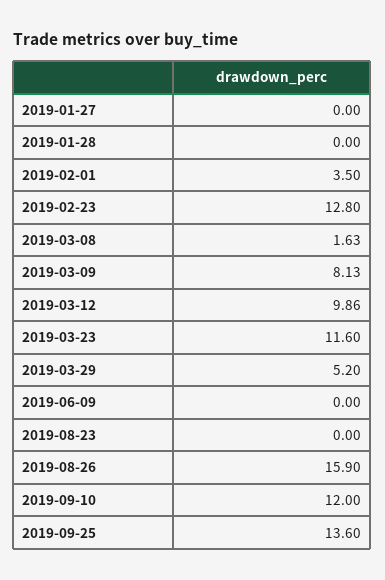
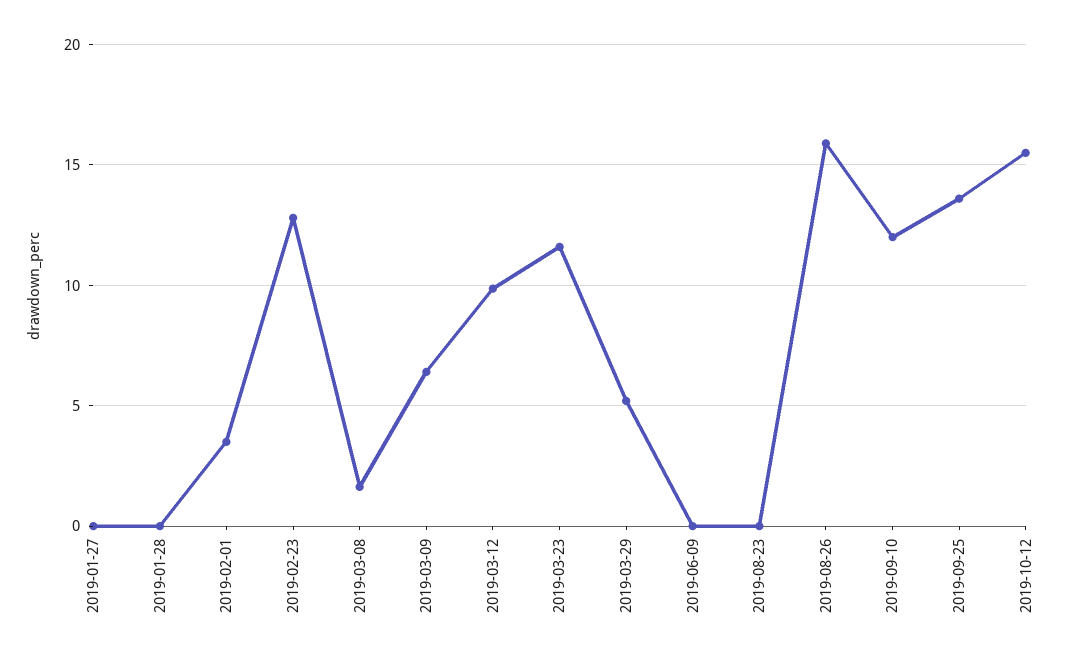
2019-03-09: 8.13 -> 6.5
2019-10-12: none -> 15.5

